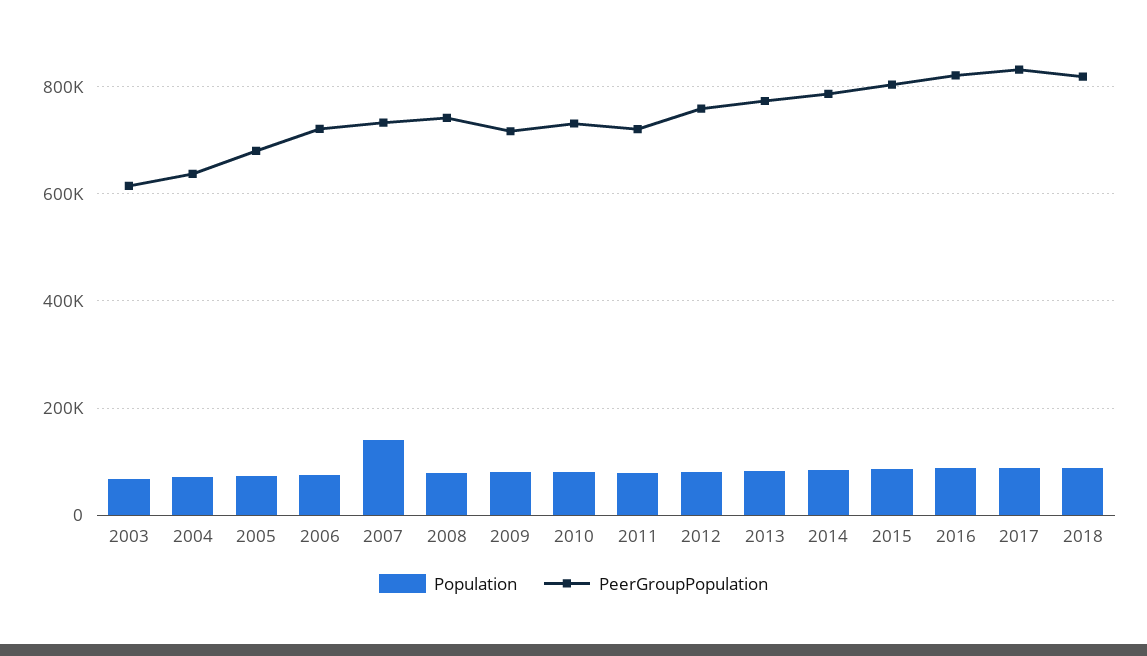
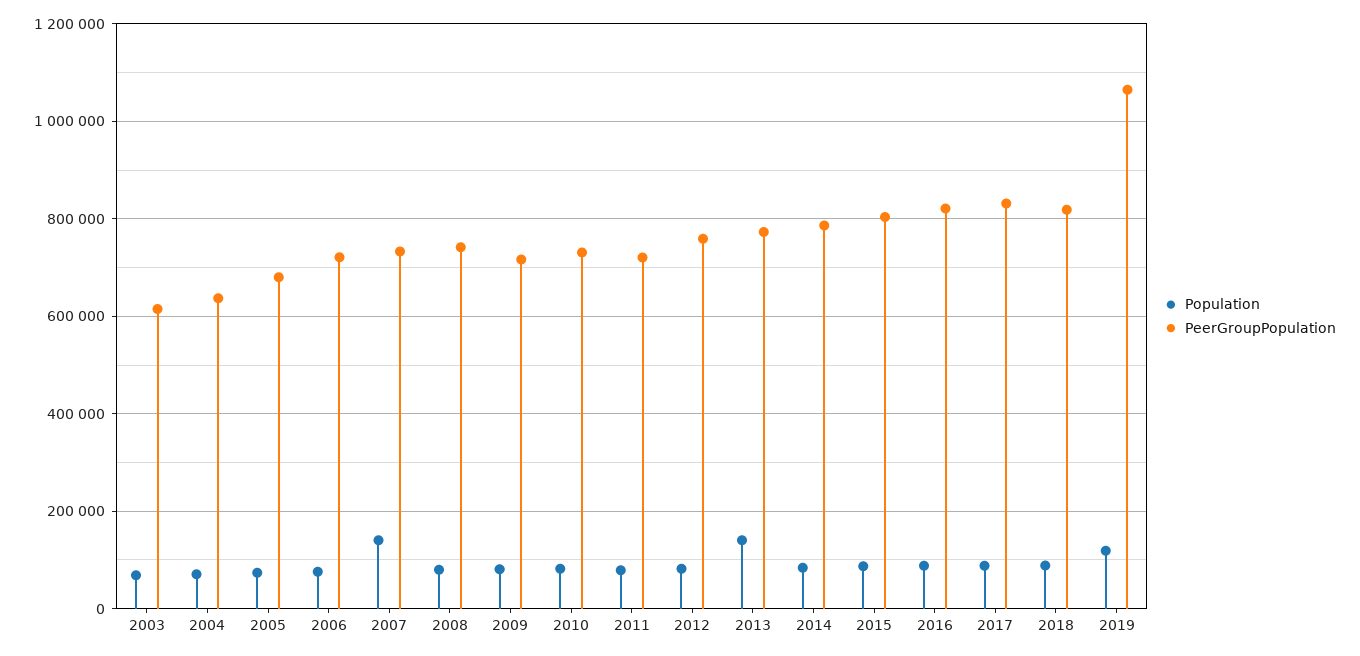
Population, 2013: 80000 -> 140000
Population, 2019: none -> 120000
PeerGroupPopulation, 2019: none -> 1060000

